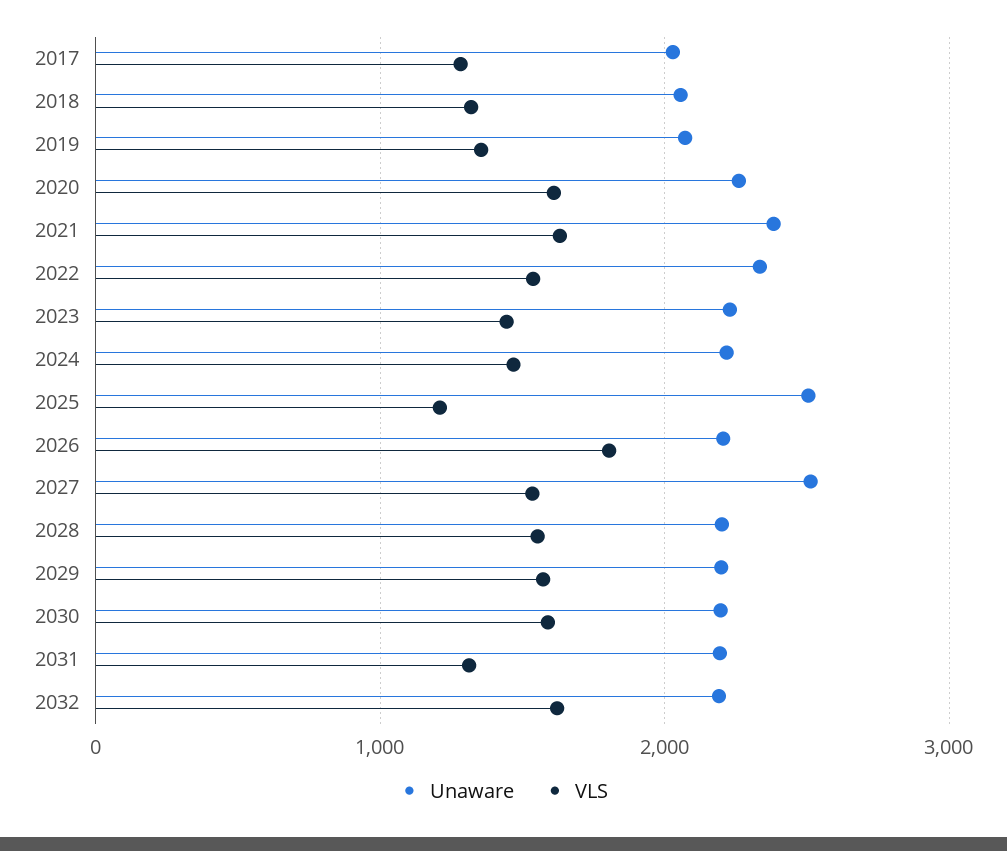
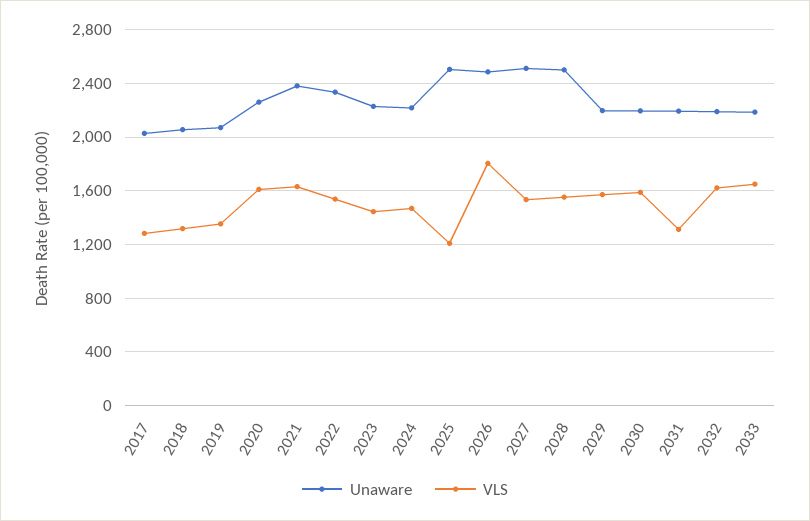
Unaware, 2026: 2200 -> 2500
Unaware, 2028: 2200 -> 2500
Unaware, 2033: none -> 2200
VLS, 2033: none -> 1650

